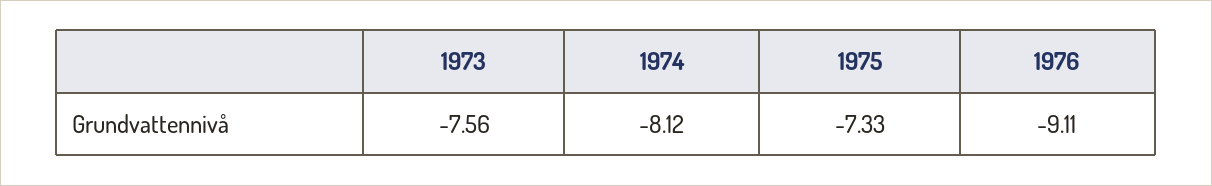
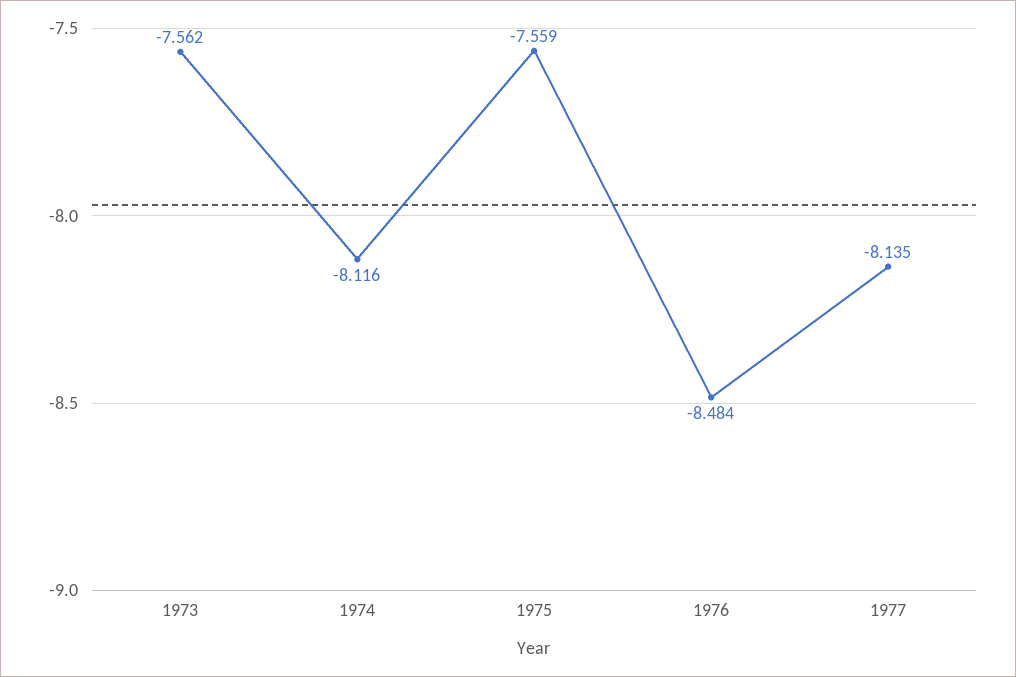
1975: -7.33 -> -7.559
1976: -9.11 -> -8.484
1977: none -> -8.135

